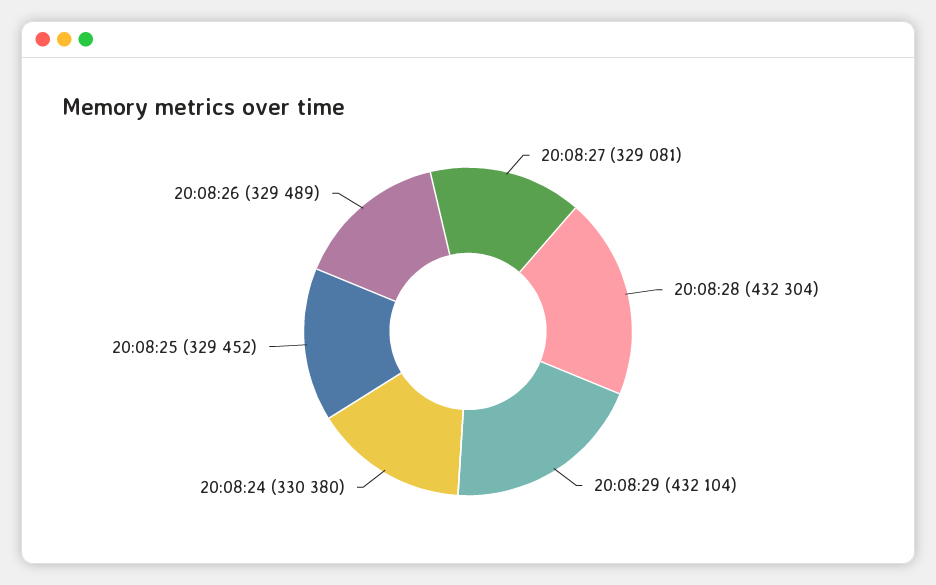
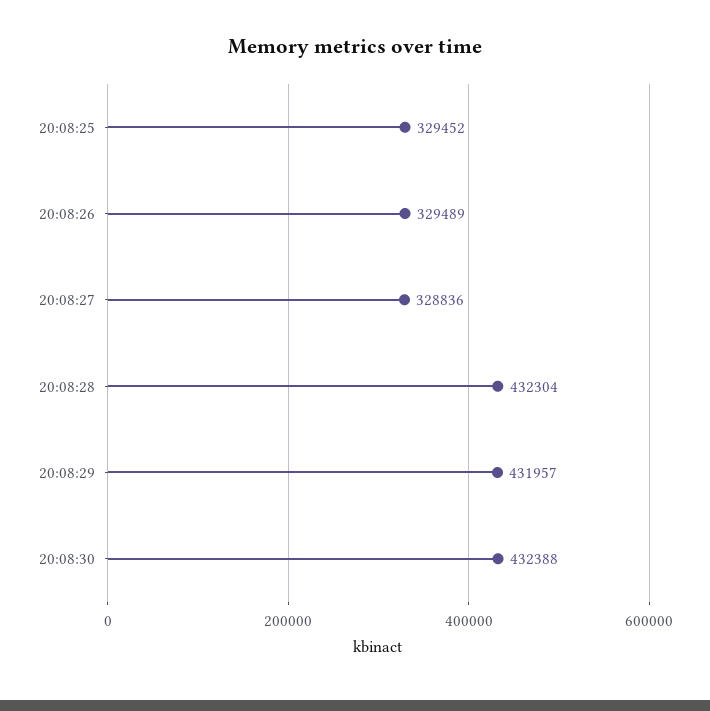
20:08:27: 329081 -> 328836
20:08:29: 432104 -> 431957
20:08:24: 330380 -> none
20:08:30: none -> 432388

